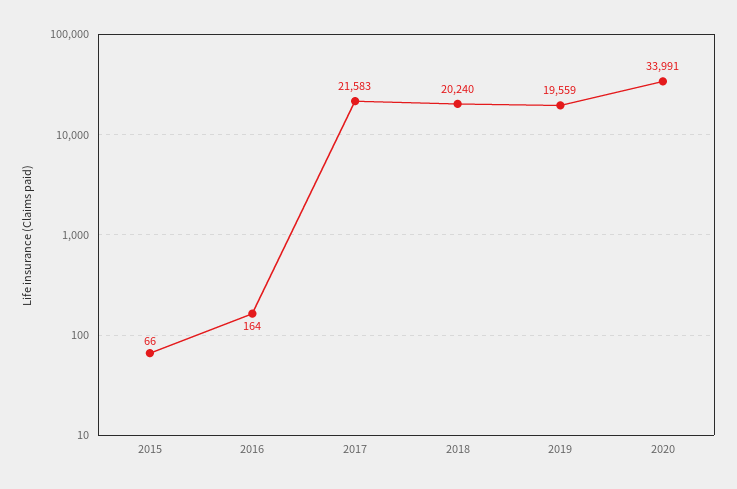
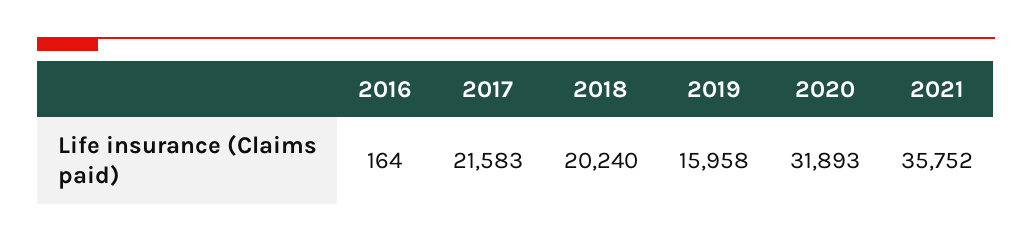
2015: 66 -> none
2019: 19559 -> 15958
2020: 33991 -> 31893
2021: none -> 35752

